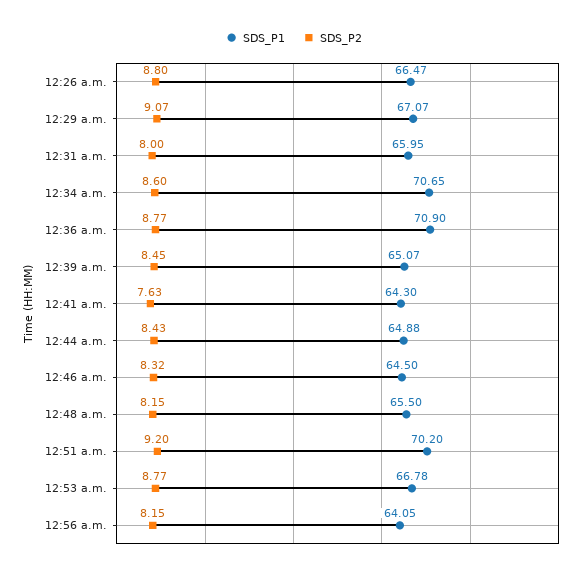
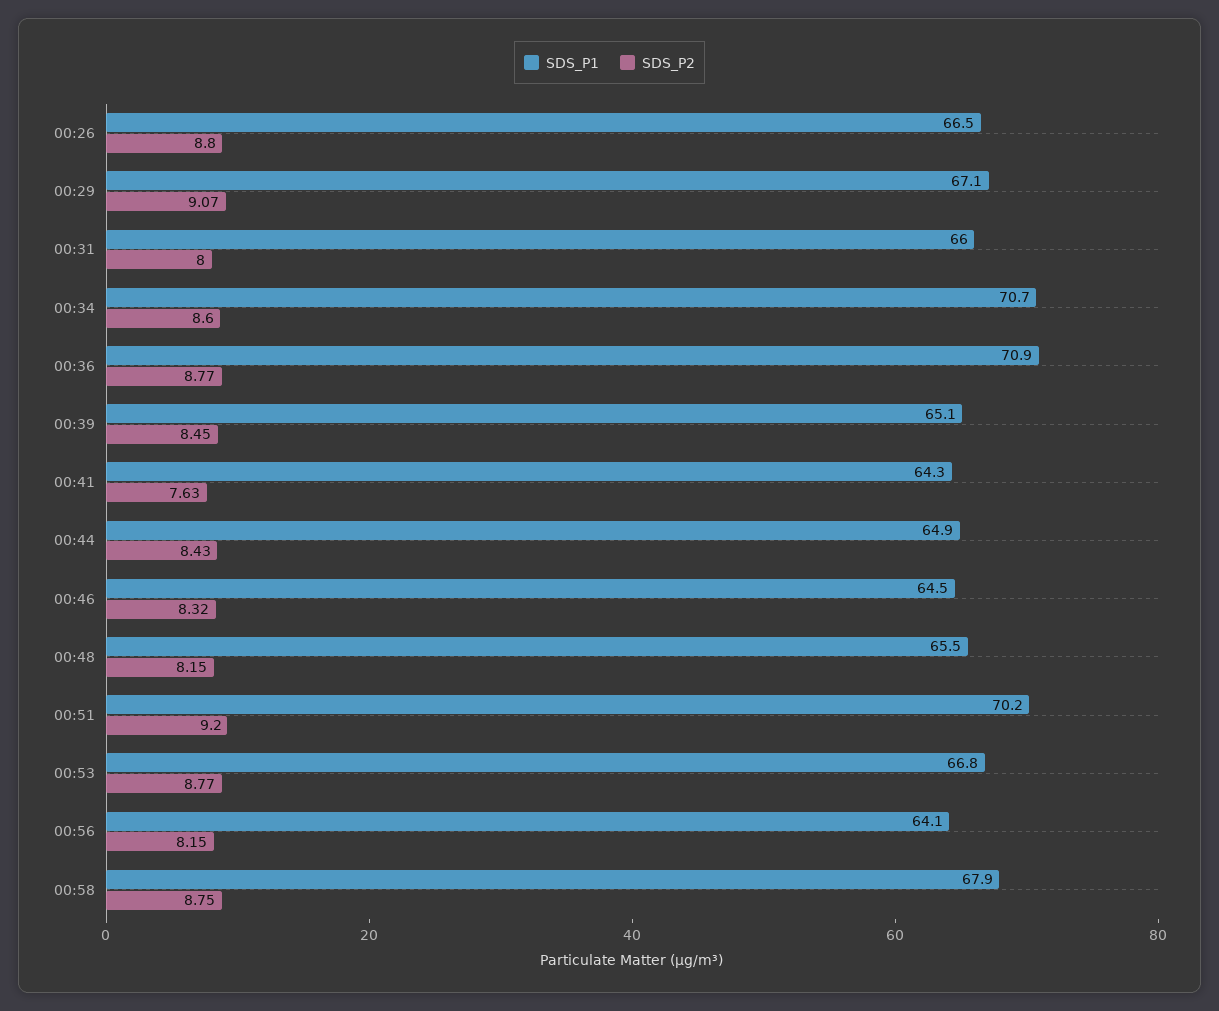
SDS_P1, 00:58: none -> 67.9
SDS_P2, 00:58: none -> 8.75

